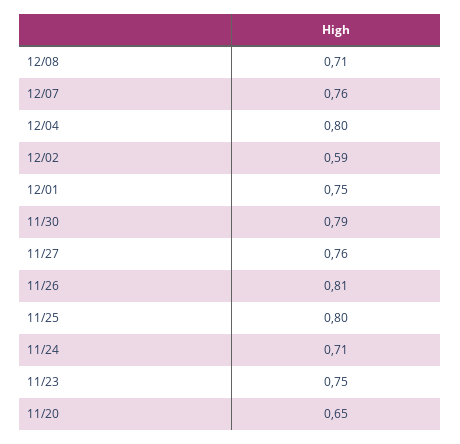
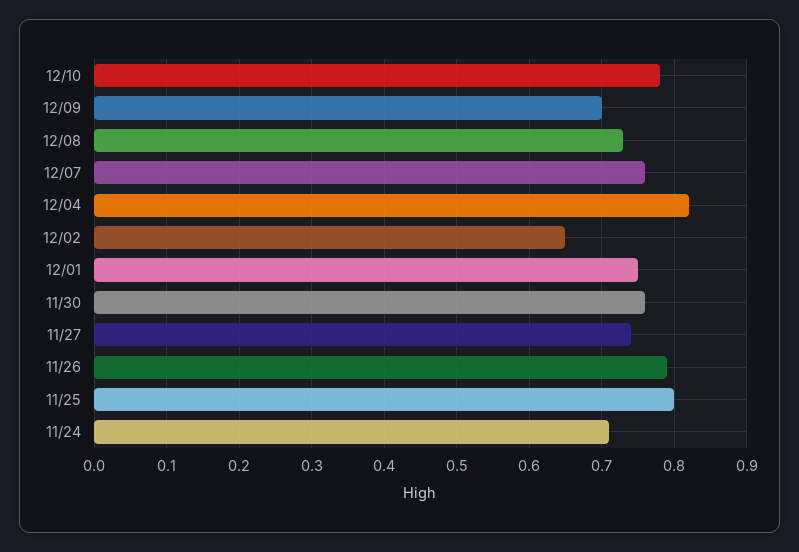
12/08: 0.71 -> 0.73
12/04: 0.8 -> 0.82
12/02: 0.59 -> 0.65
11/30: 0.79 -> 0.76
11/27: 0.76 -> 0.74
11/26: 0.81 -> 0.79
11/23: 0.75 -> none
11/20: 0.65 -> none
12/10: none -> 0.78
12/09: none -> 0.7

